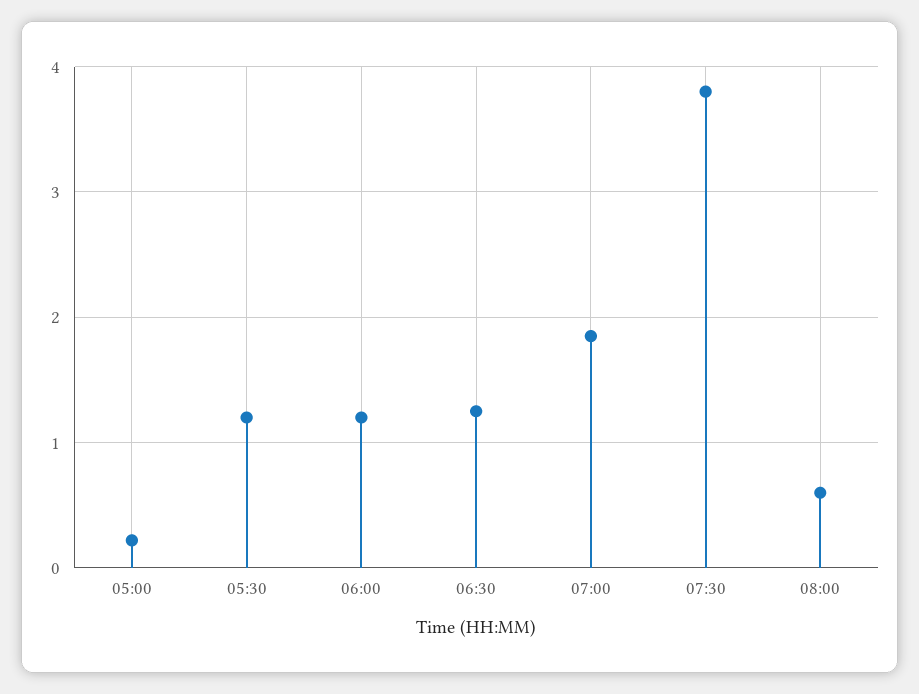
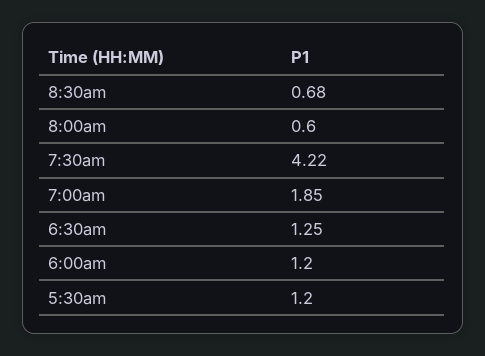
05:00: 0.2 -> none
07:30: 3.8 -> 4.22
8:30am: none -> 0.68

